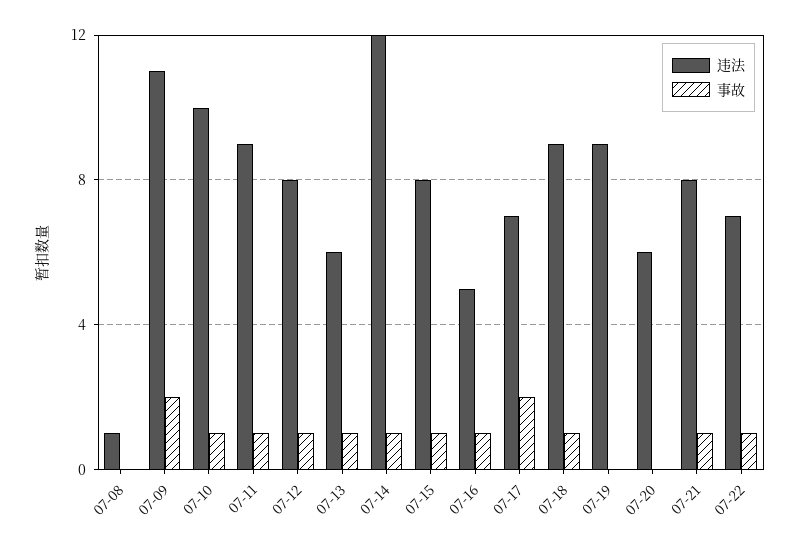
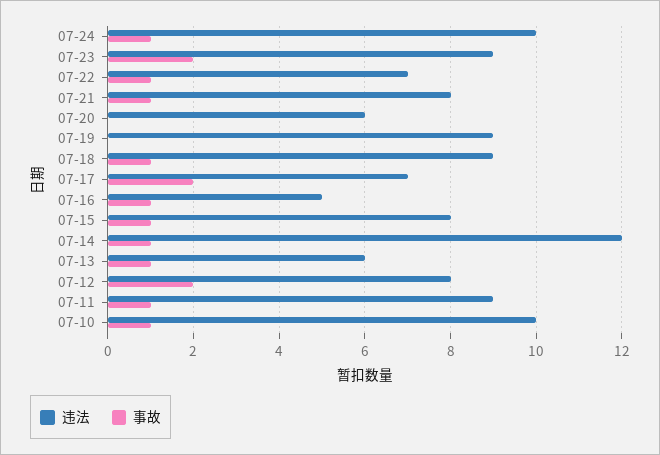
违法, 07-08: 1 -> none
事故, 07-08: 0 -> none
违法, 07-09: 11 -> none
事故, 07-09: 2 -> none
事故, 07-12: 1 -> 2
违法, 07-24: none -> 10
事故, 07-24: none -> 1
违法, 07-23: none -> 9
事故, 07-23: none -> 2

